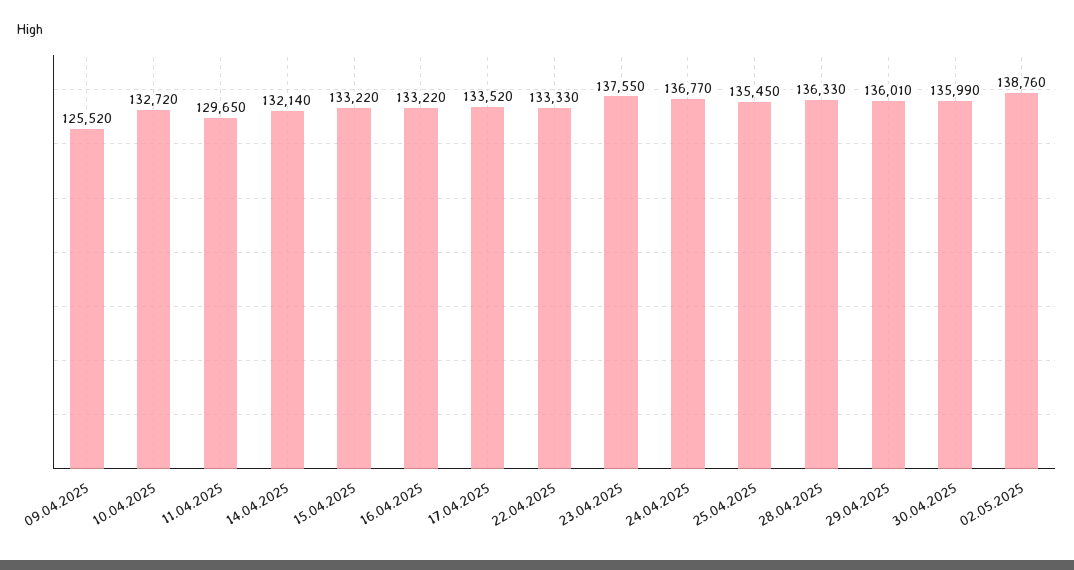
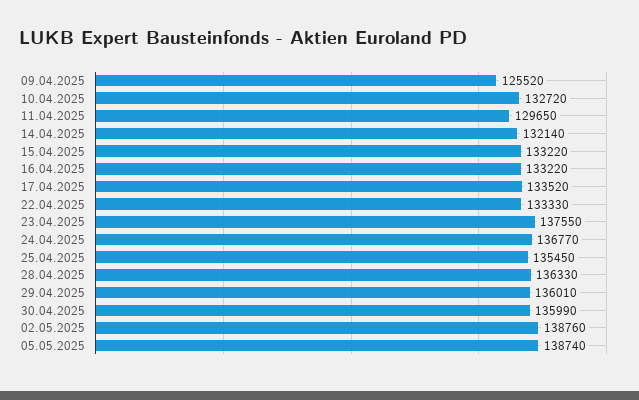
05.05.2025: none -> 138740

